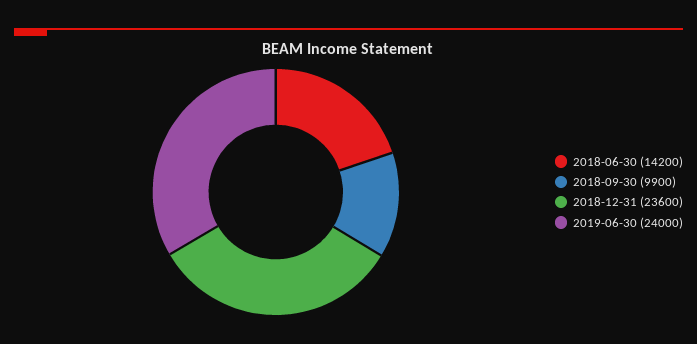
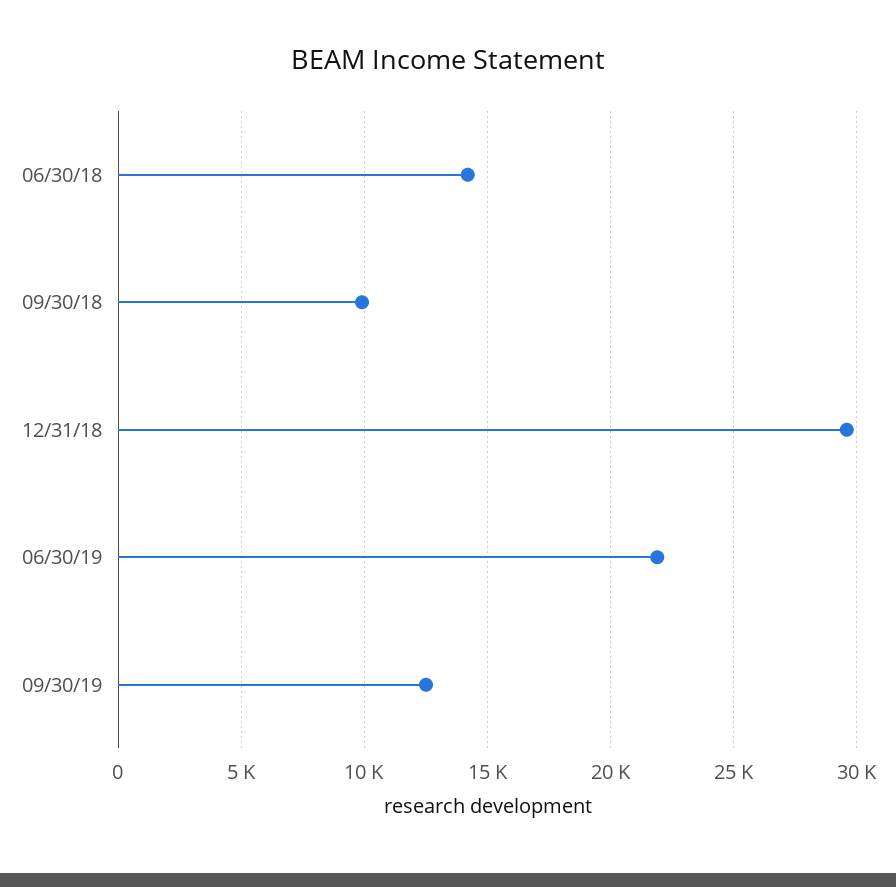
2018-12-31: 23600 -> 29500
2019-06-30: 24000 -> 22000
09/30/19: none -> 12500

